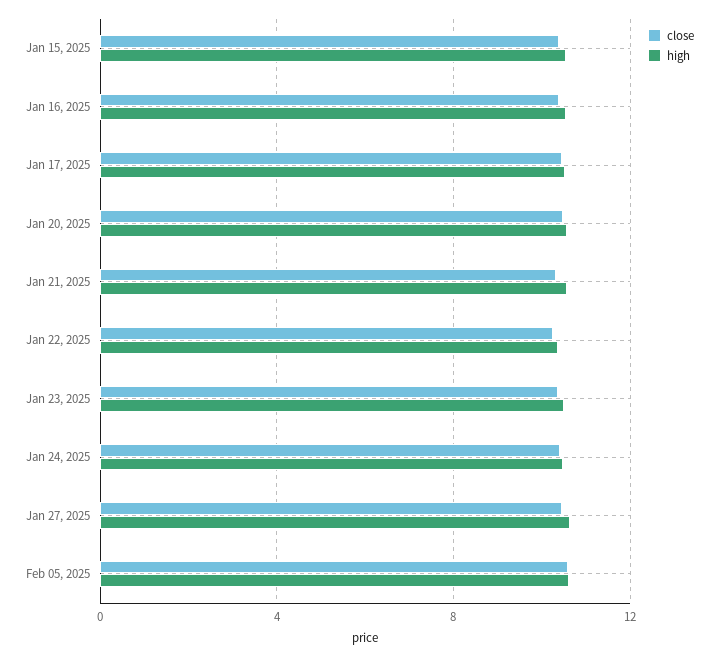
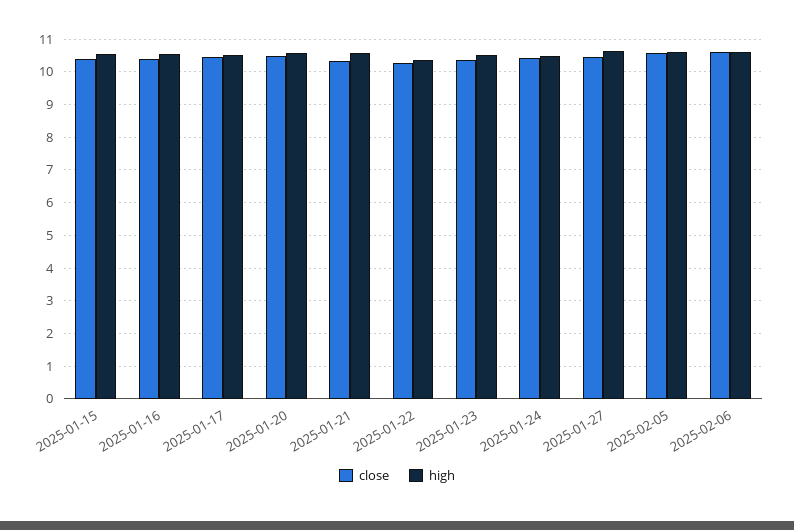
close, 2025-02-06: none -> 10.6
high, 2025-02-06: none -> 10.6

